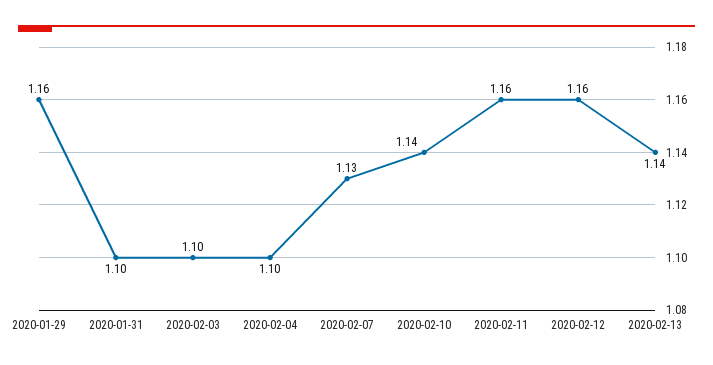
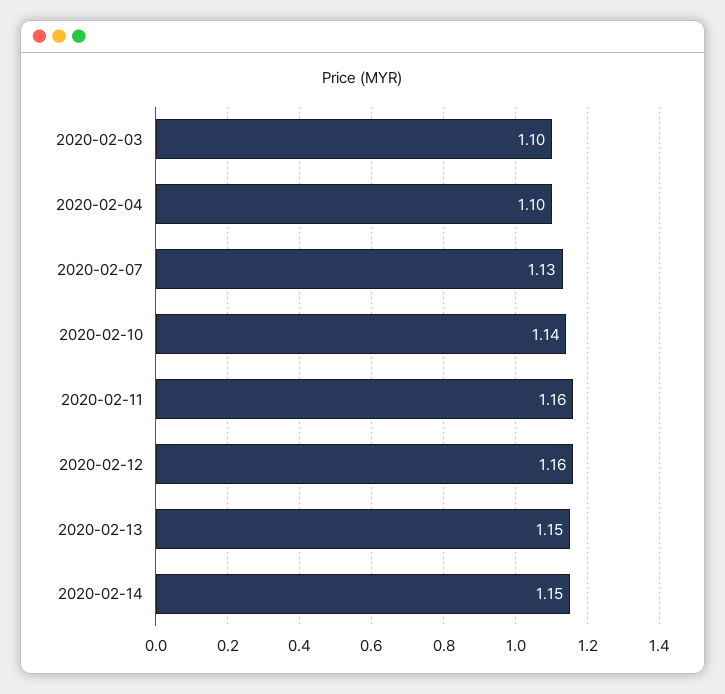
2020-01-29: 1.16 -> none
2020-01-31: 1.1 -> none
2020-02-13: 1.14 -> 1.15
2020-02-14: none -> 1.15

